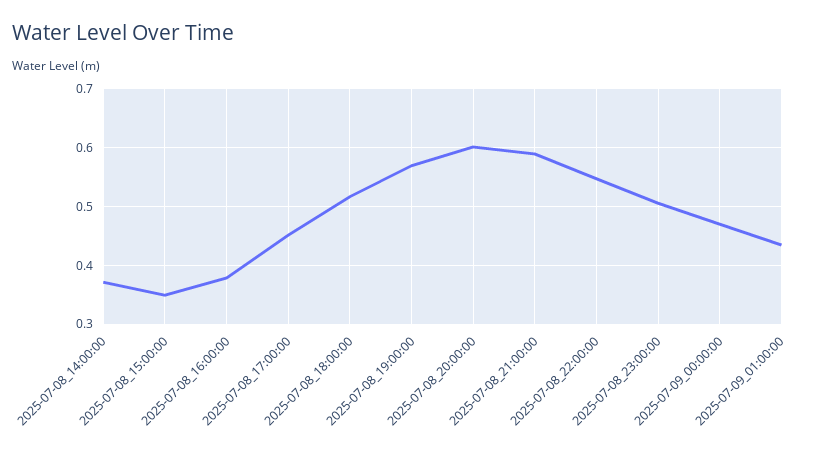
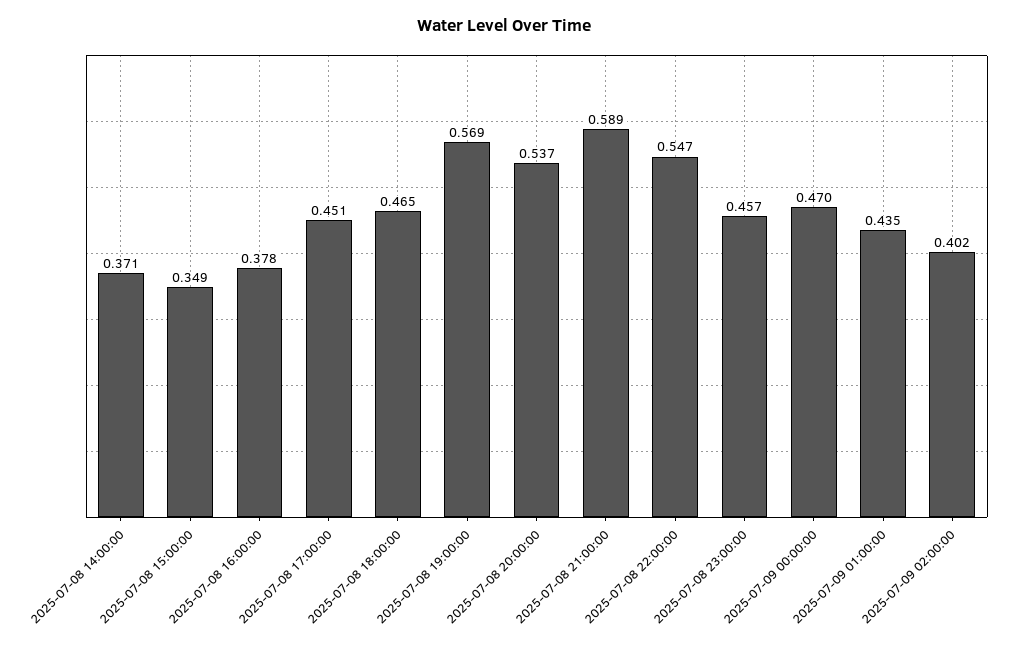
2025-07-08_18:00:00: 0.52 -> 0.465
2025-07-08_20:00:00: 0.6 -> 0.537
2025-07-08_23:00:00: 0.5 -> 0.457
2025-07-09 02:00:00: none -> 0.402

